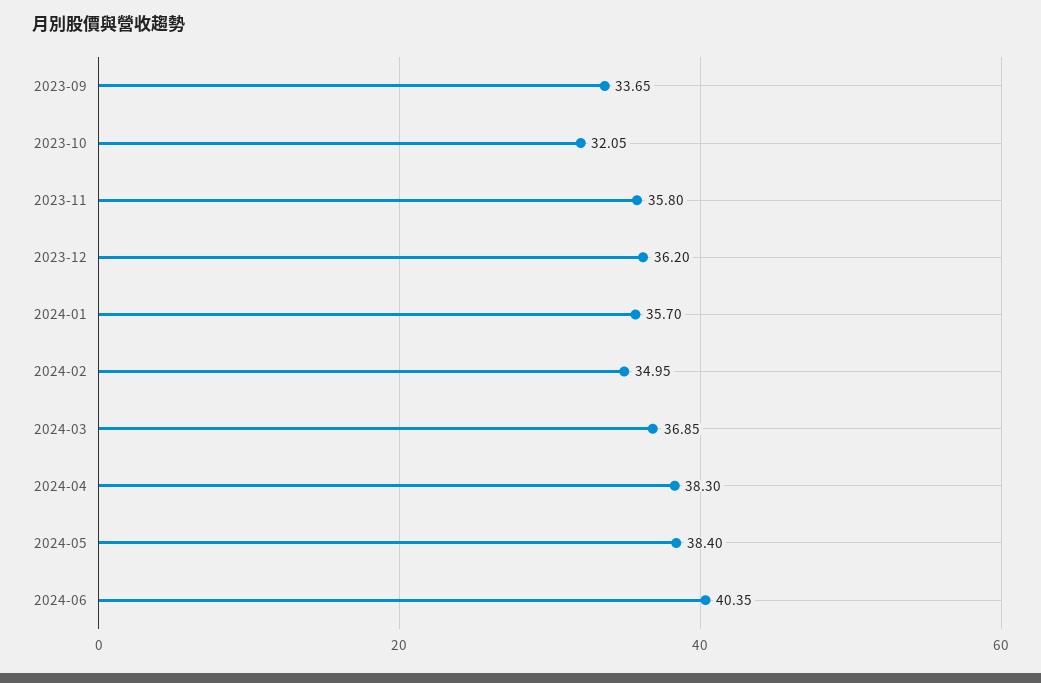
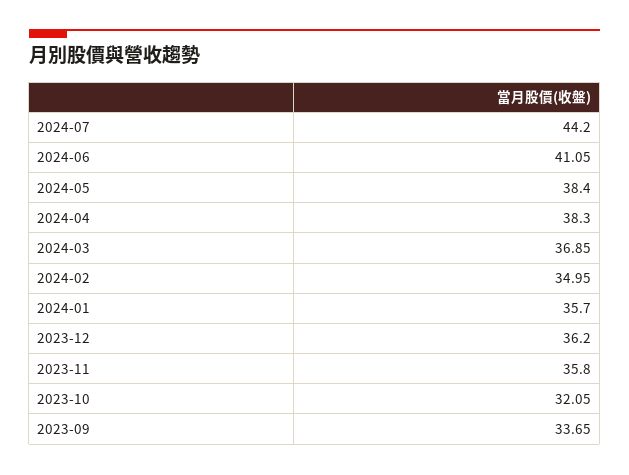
2024-06: 40.35 -> 41.05
2024-07: none -> 44.2

